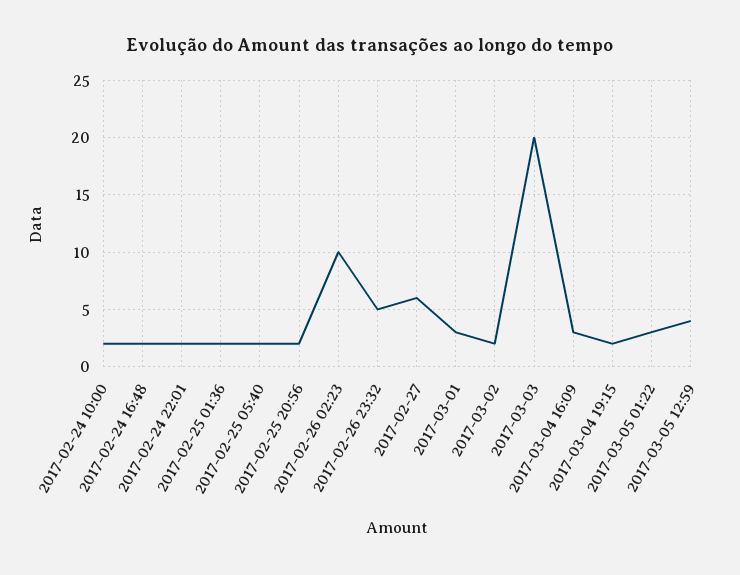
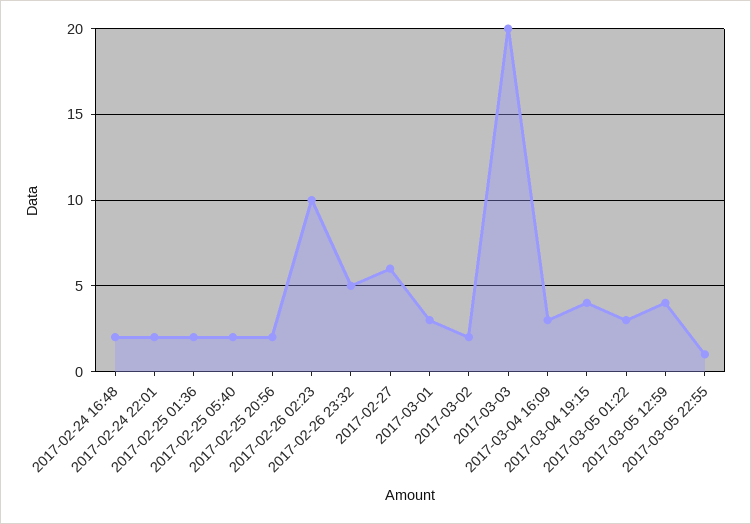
2017-02-24 10:00: 2 -> none
2017-03-04 19:15: 2 -> 4
2017-03-05 22:55: none -> 1

